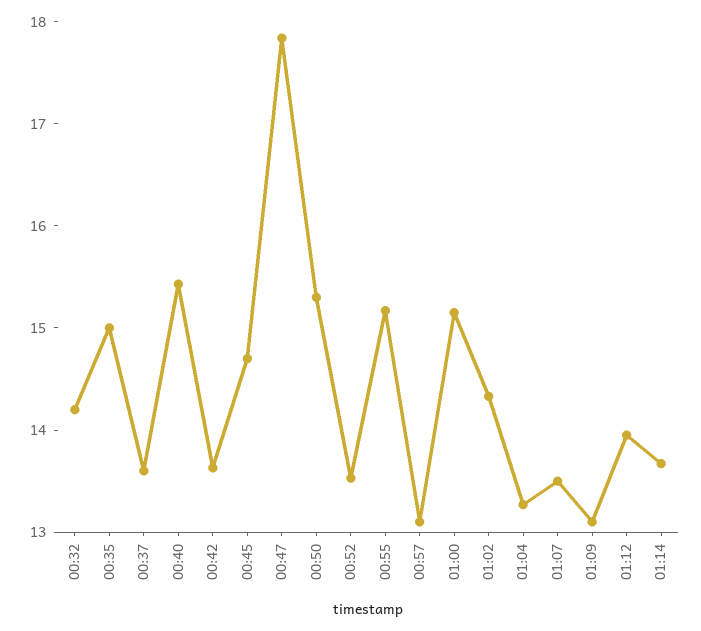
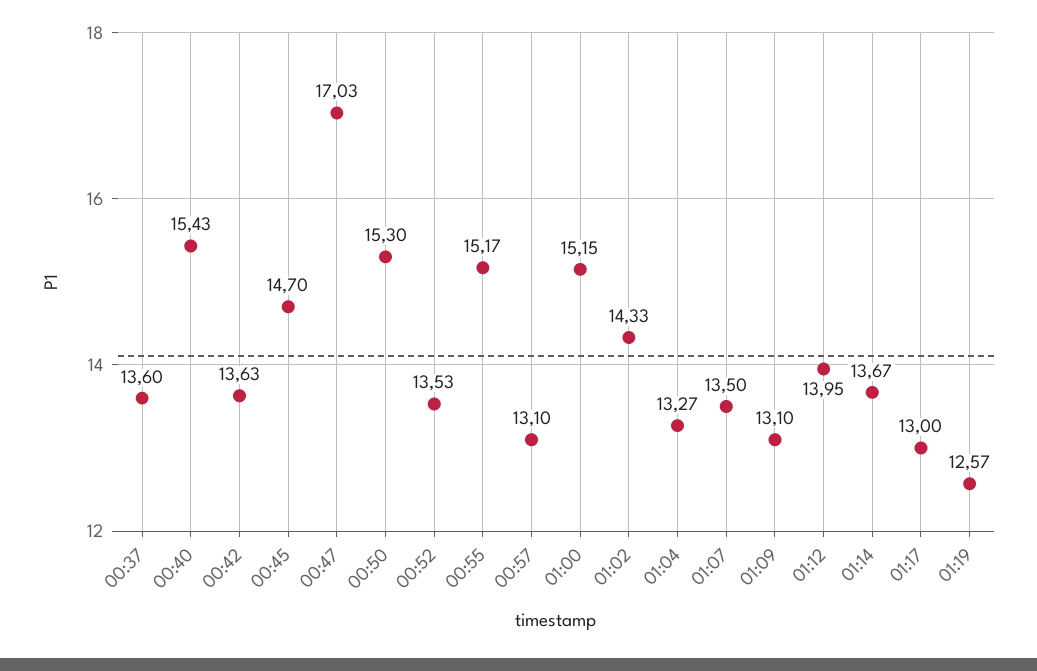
00:32: 14.2 -> none
00:35: 15 -> none
00:47: 17.8 -> 17.03
01:17: none -> 13
01:19: none -> 12.57

